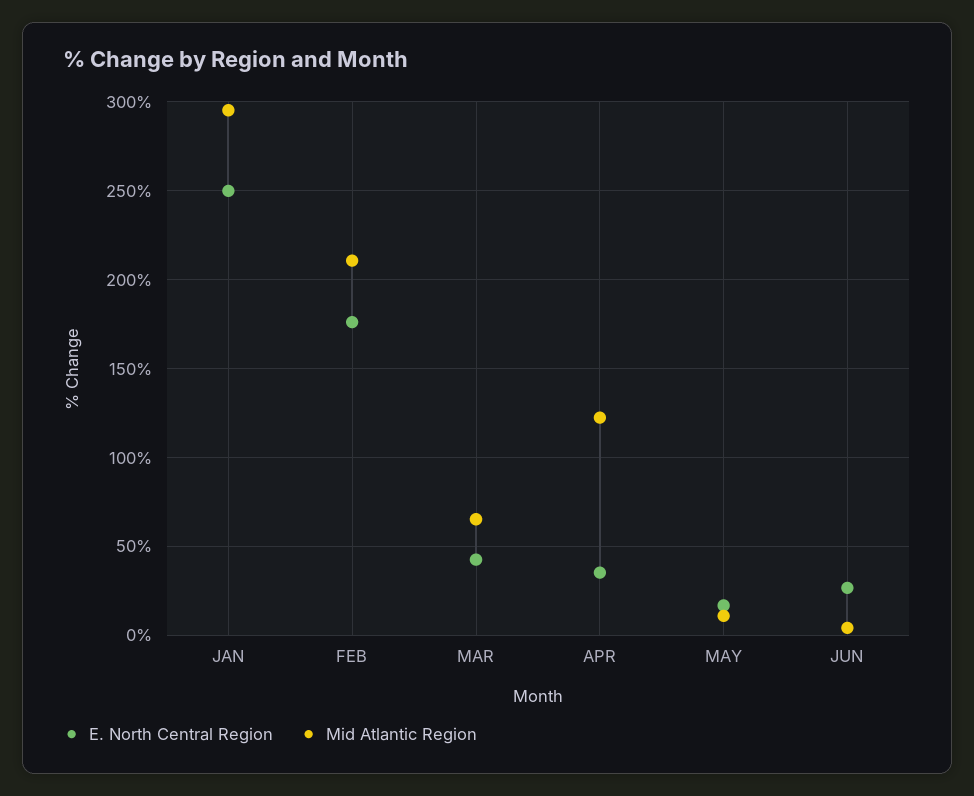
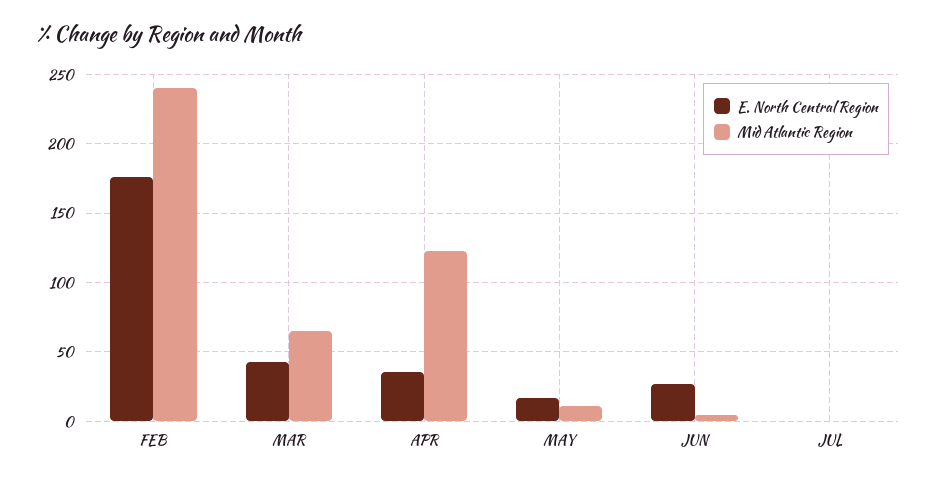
E. North Central Region, JAN: 250 -> none
Mid Atlantic Region, JAN: 295 -> none
Mid Atlantic Region, FEB: 210 -> 240
E. North Central Region, JUL: none -> 0
Mid Atlantic Region, JUL: none -> 0

